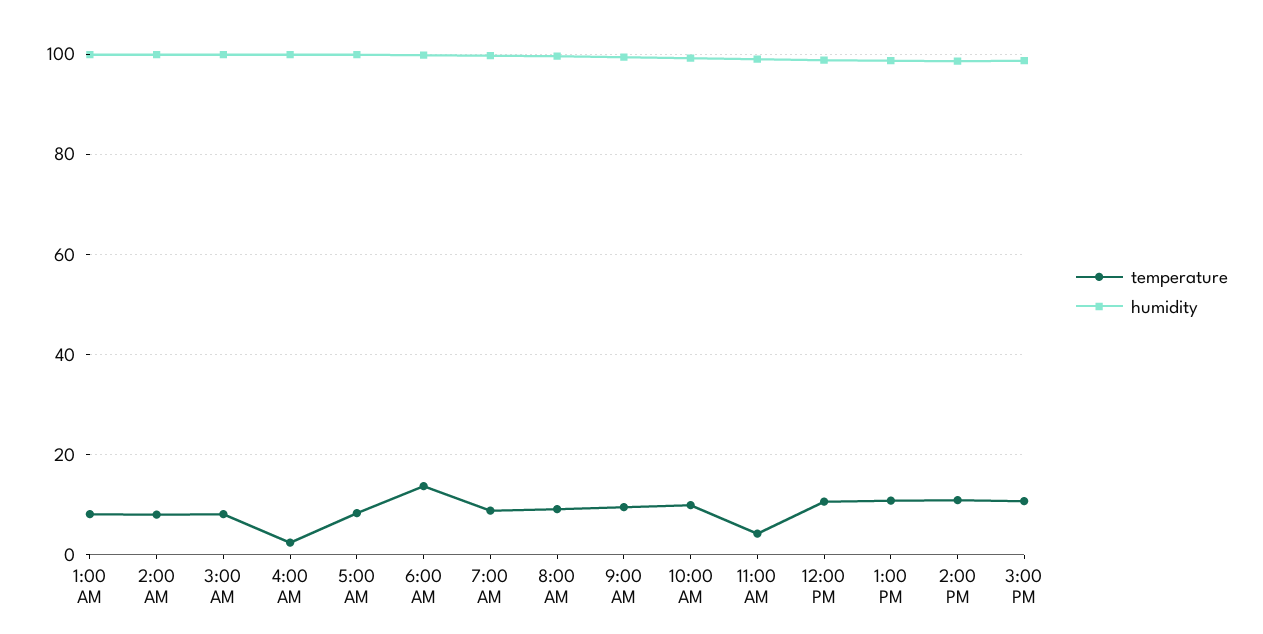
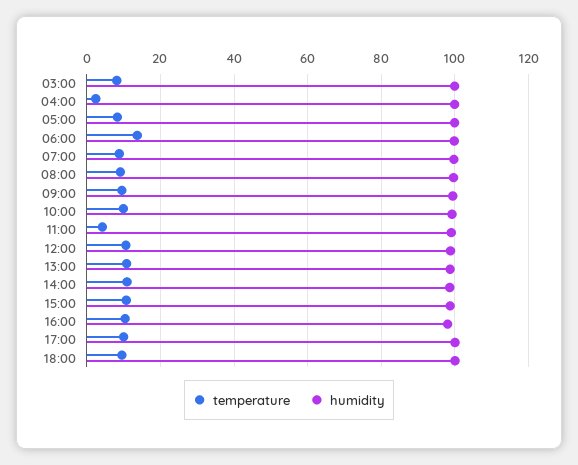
temperature, 1:00 AM: 8 -> none
humidity, 1:00 AM: 100 -> none
temperature, 2:00 AM: 8 -> none
humidity, 2:00 AM: 100 -> none
temperature, 16:00: none -> 10
humidity, 16:00: none -> 98
temperature, 17:00: none -> 10
humidity, 17:00: none -> 100
temperature, 18:00: none -> 10
humidity, 18:00: none -> 100

